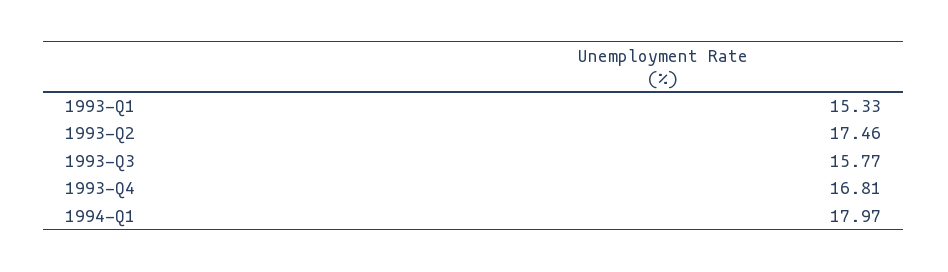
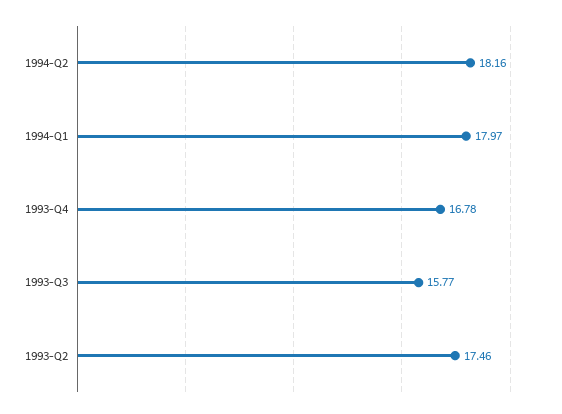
1993-Q1: 15.33 -> none
1993-Q4: 16.81 -> 16.78
1994-Q2: none -> 18.16

